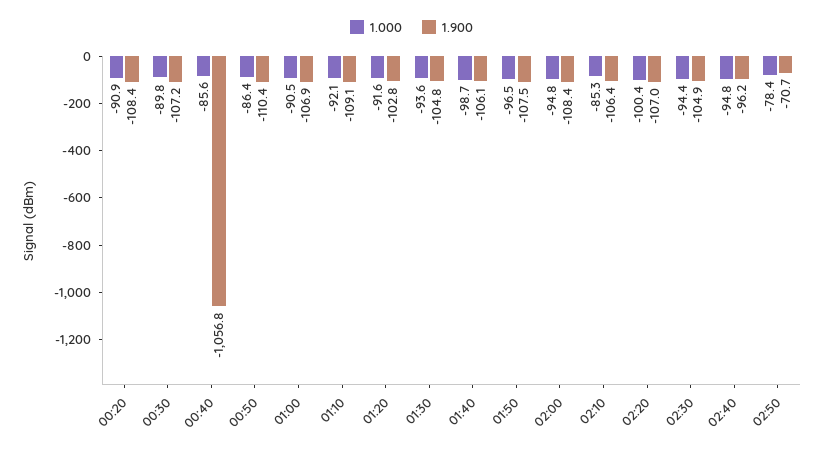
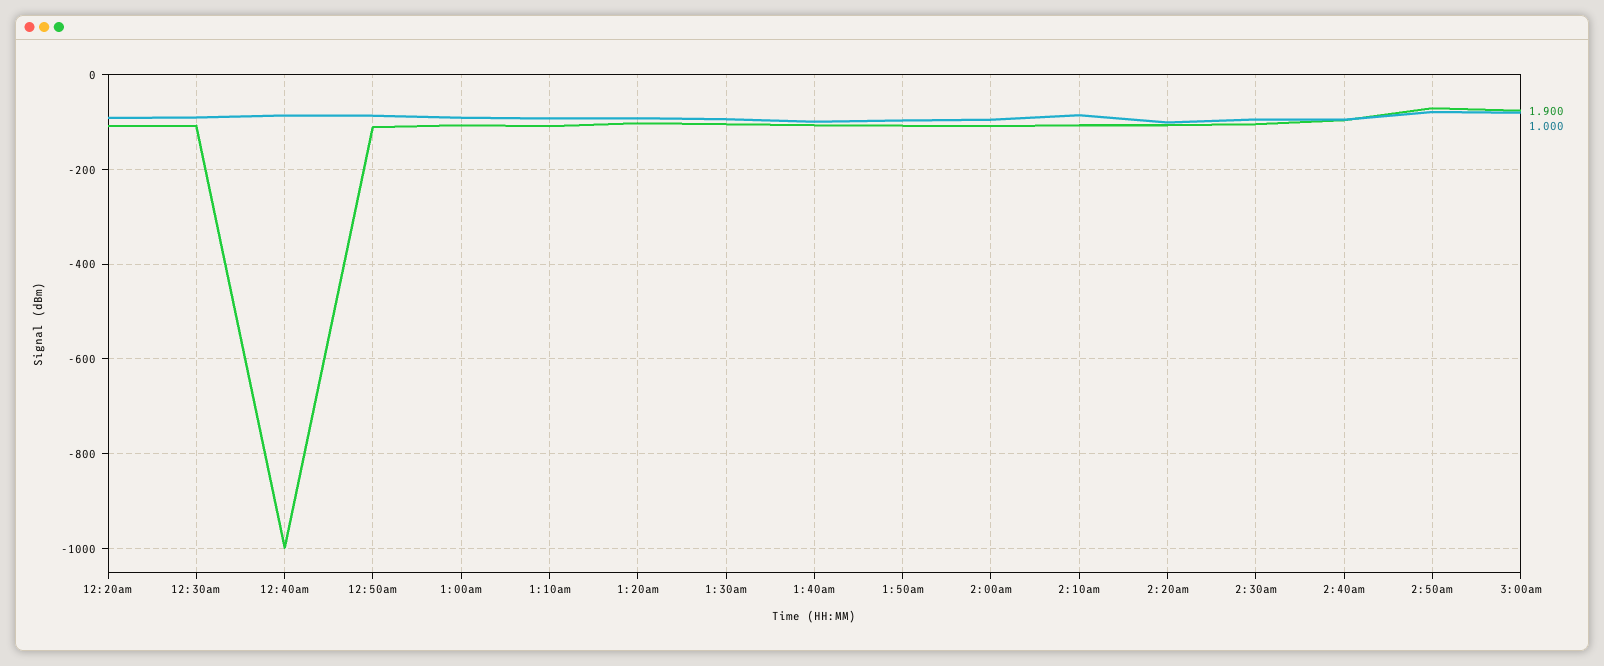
1.900, 00:40: -1056.8 -> -1000
1.900, 3:00am: none -> -80
1.000, 3:00am: none -> -80

